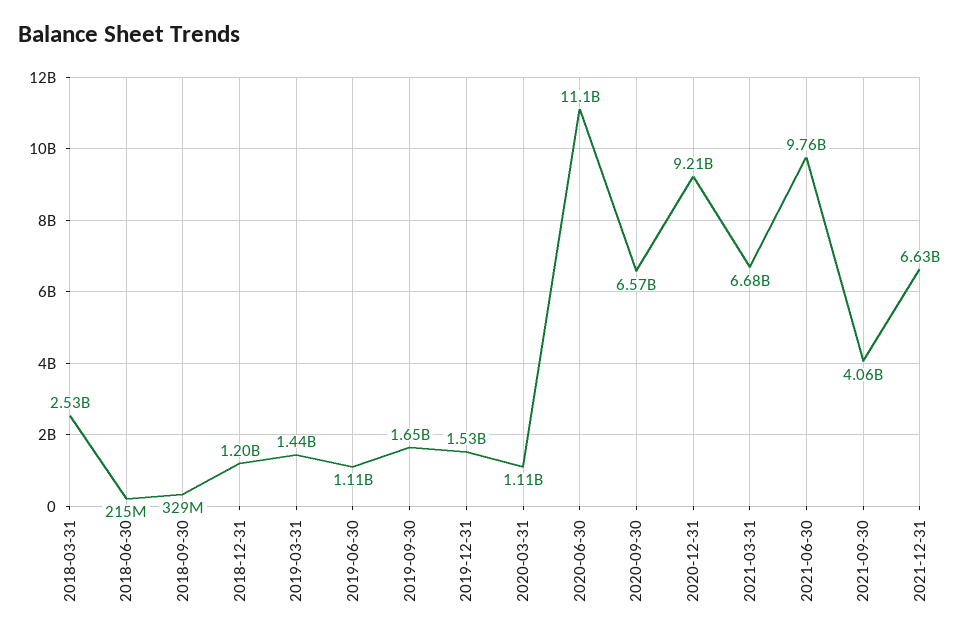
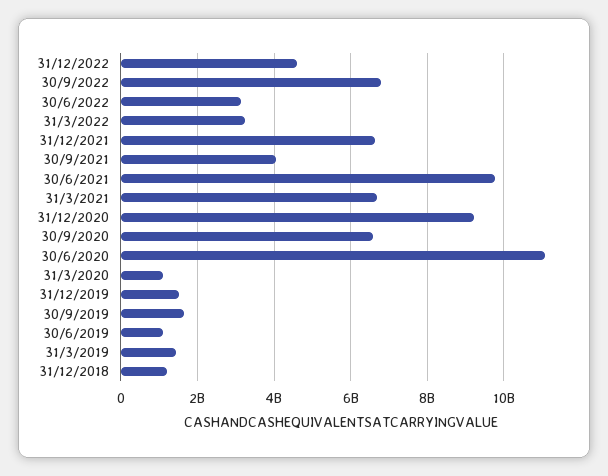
2018-03-31: 2530000000 -> none
2018-06-30: 215000000 -> none
2018-09-30: 329000000 -> none
31/12/2022: none -> 4600000000
30/9/2022: none -> 6800000000
30/6/2022: none -> 3200000000
31/3/2022: none -> 3200000000

